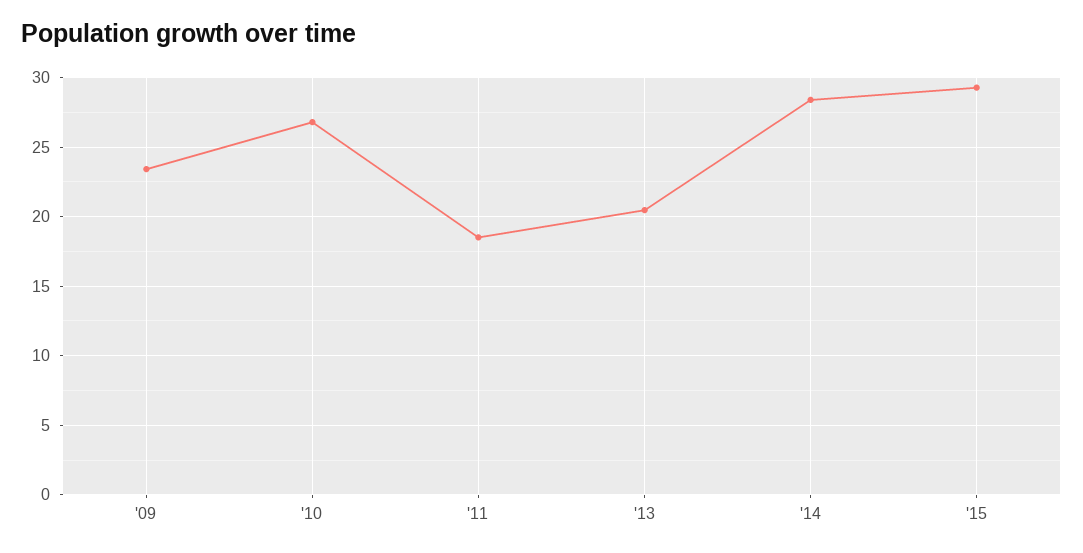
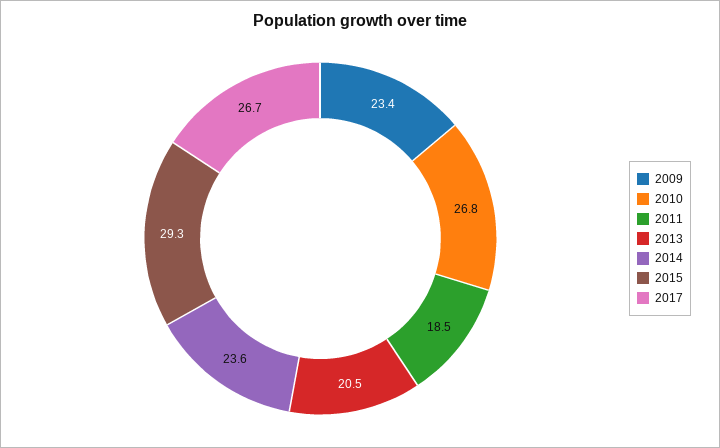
'14: 28.5 -> 23.6
2017: none -> 26.7

